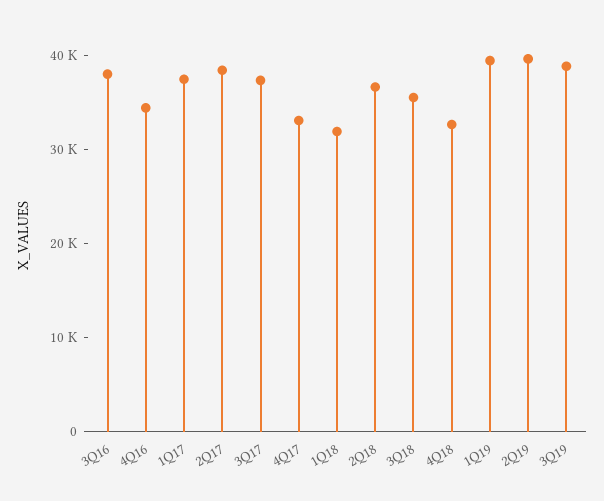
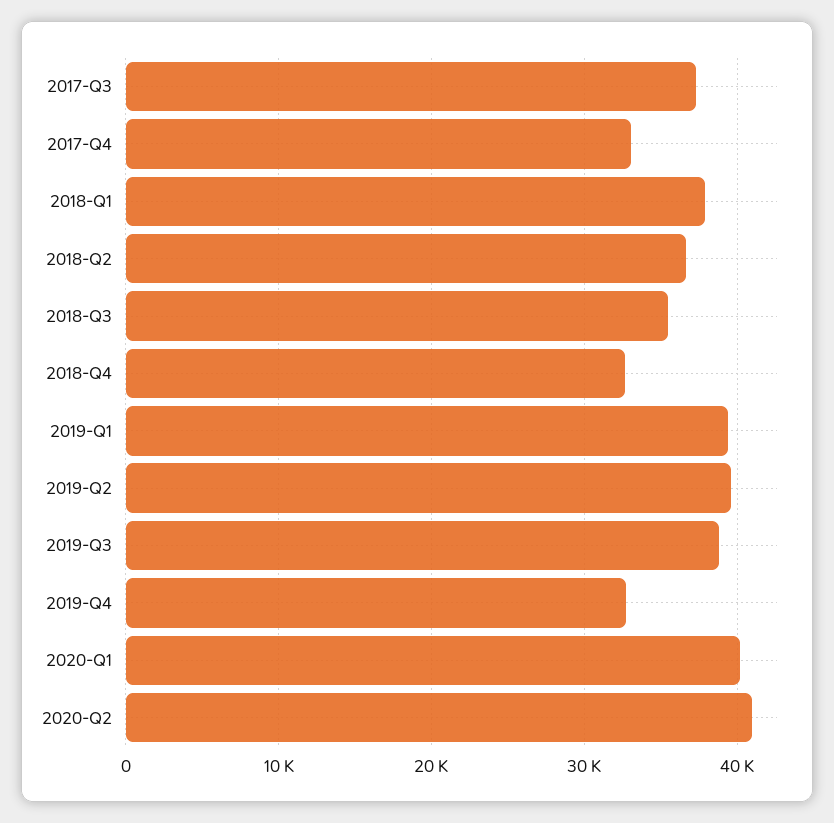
3Q16: 38000 -> none
4Q16: 34000 -> none
1Q17: 38000 -> none
2Q17: 38000 -> none
1Q18: 32000 -> 38000
2019-Q4: none -> 33000
2020-Q1: none -> 40000
2020-Q2: none -> 41000

